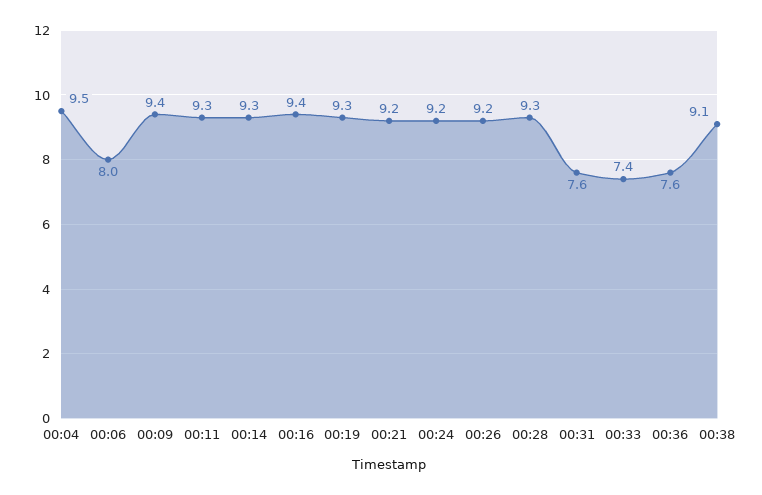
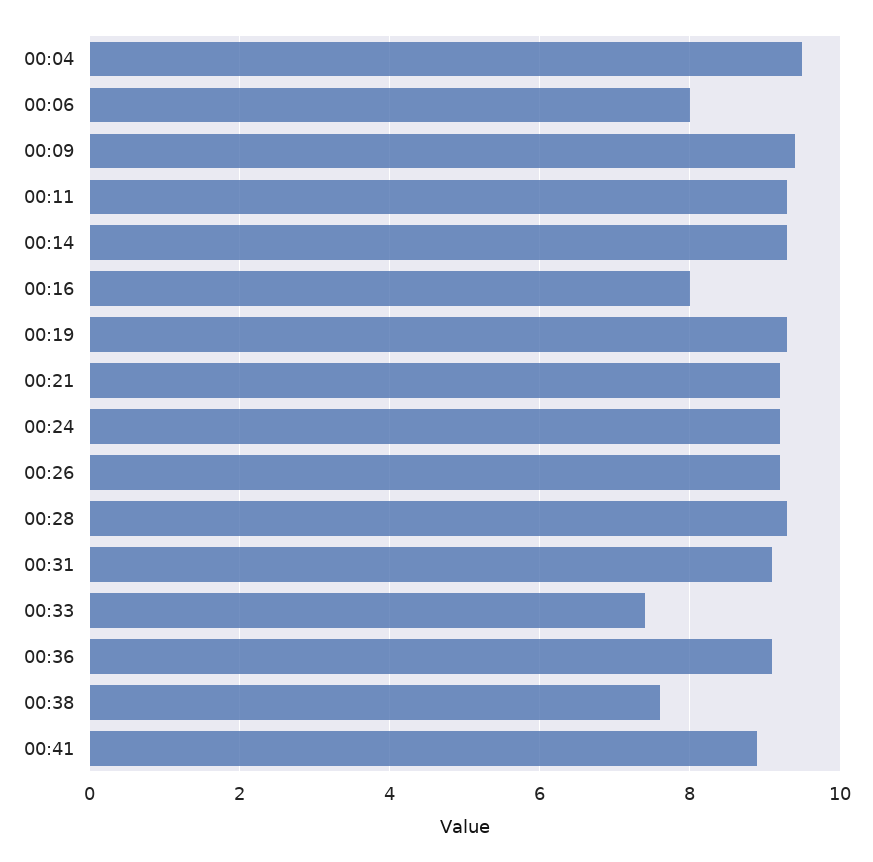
00:16: 9.4 -> 8
00:31: 7.6 -> 9
00:36: 7.6 -> 9
00:38: 9.1 -> 7.5
00:41: none -> 9

